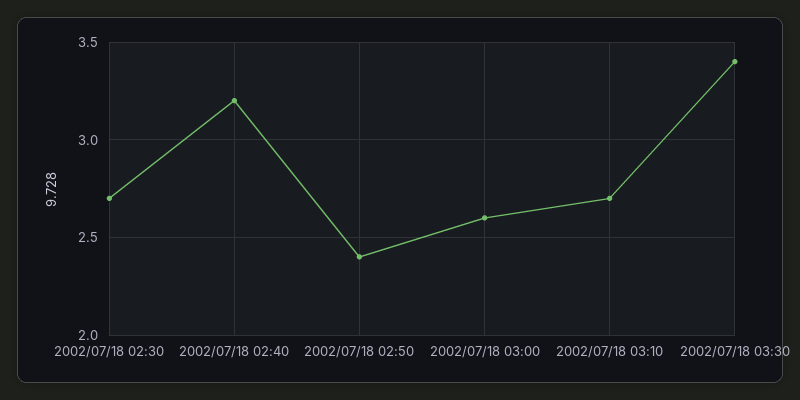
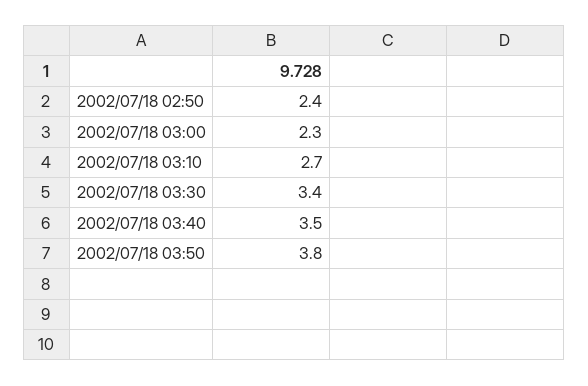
2002/07/18 02:30: 2.7 -> none
2002/07/18 02:40: 3.2 -> none
2002/07/18 03:00: 2.6 -> 2.3
2002/07/18 03:40: none -> 3.5
2002/07/18 03:50: none -> 3.8

